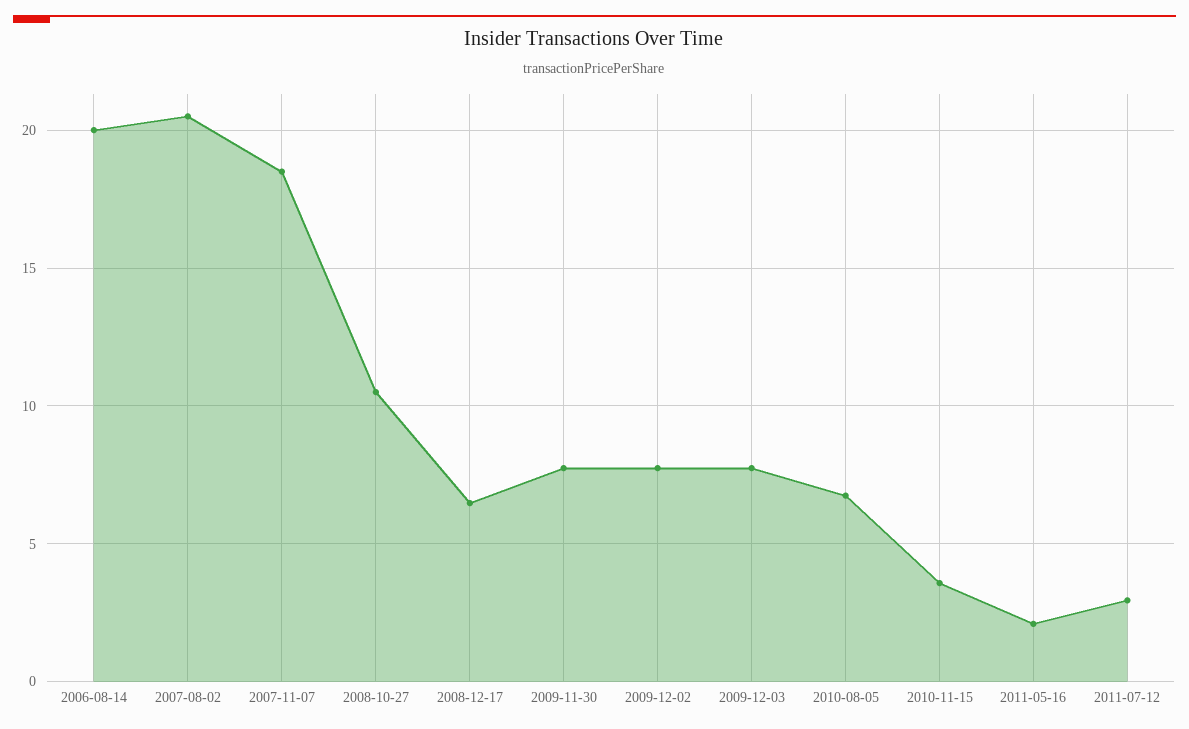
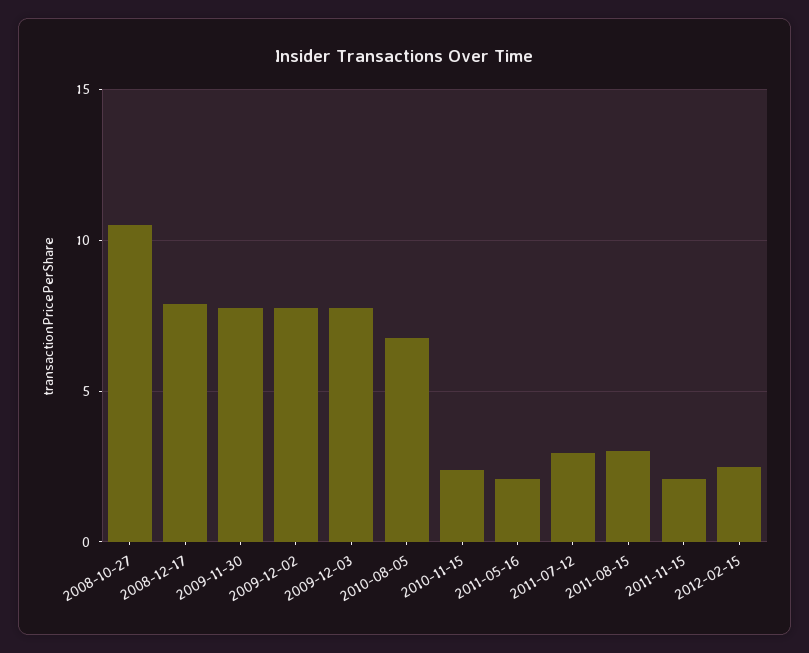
2006-08-14: 20 -> none
2007-08-02: 20.5 -> none
2007-11-07: 18.5 -> none
2008-12-17: 6.5 -> 8
2010-11-15: 3.5 -> 2.5
2011-08-15: none -> 3
2011-11-15: none -> 2
2012-02-15: none -> 2.5

